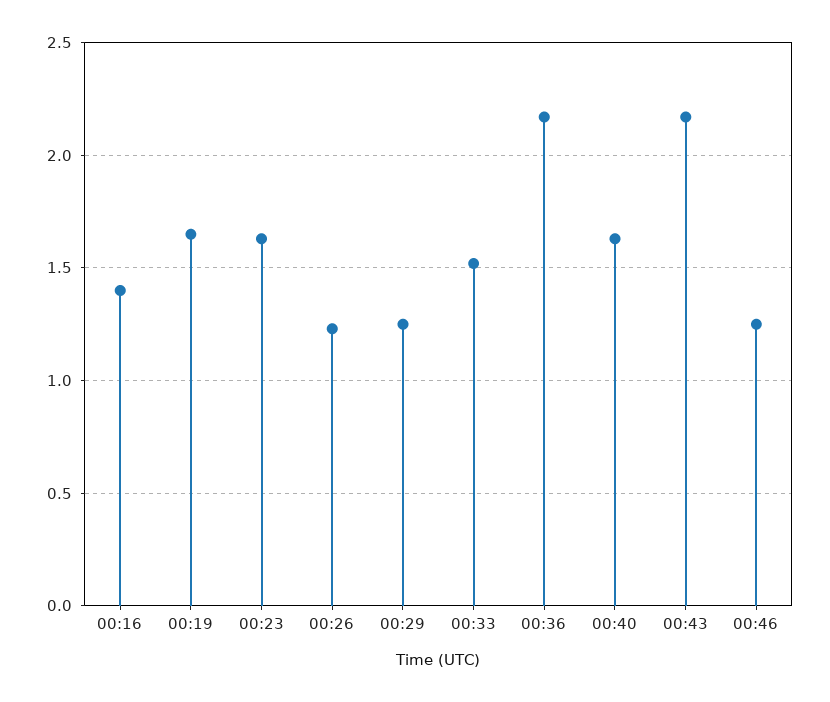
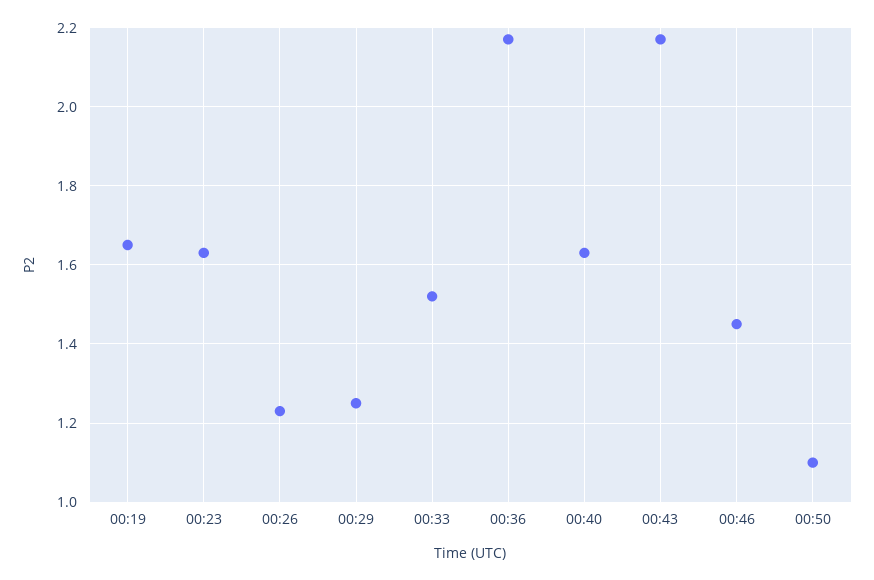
00:16: 1.4 -> none
00:46: 1.25 -> 1.45
00:50: none -> 1.1

